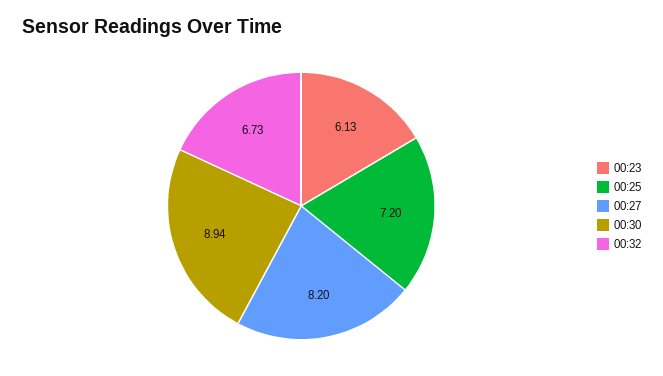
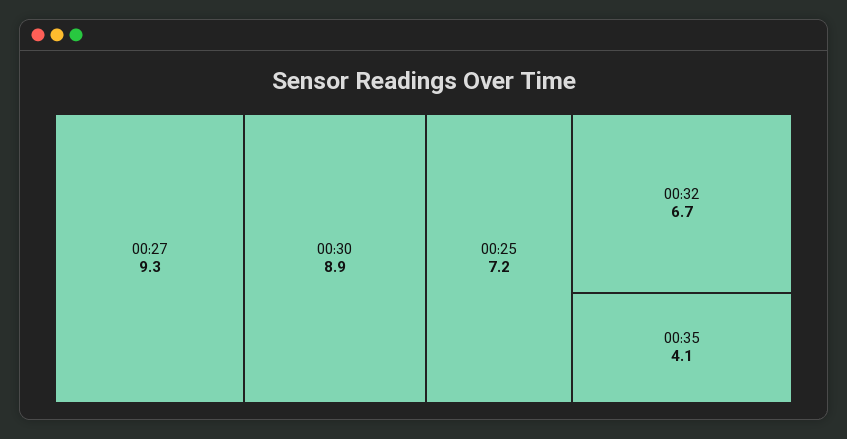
00:23: 6.13 -> none
00:27: 8.2 -> 9.3
00:35: none -> 4.1

